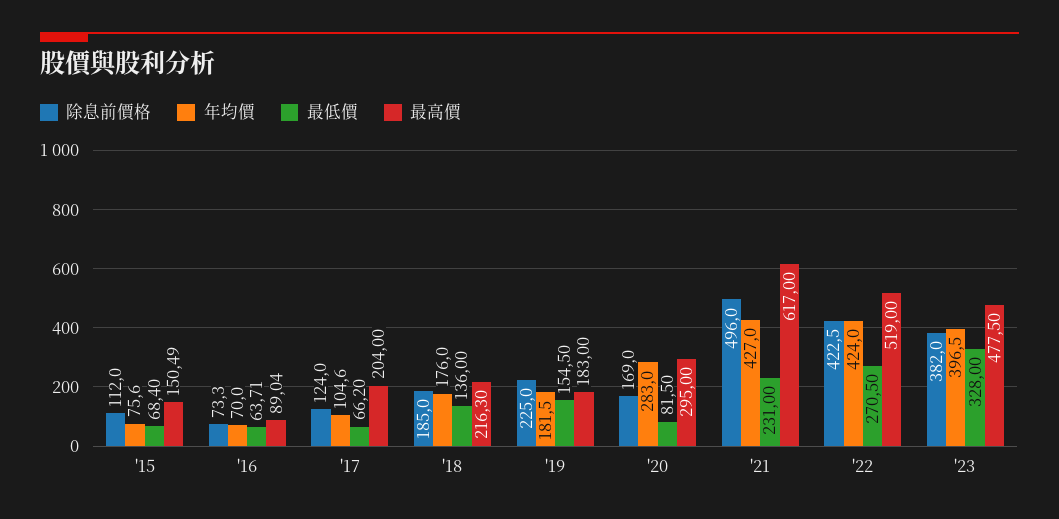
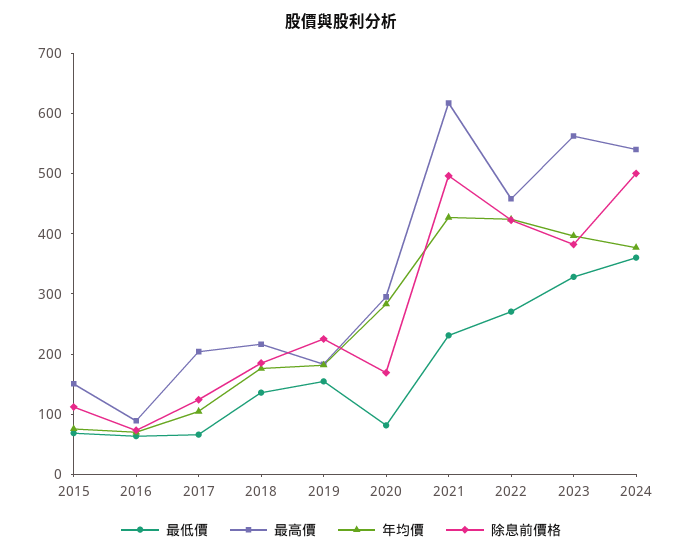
最高價, '22: 519 -> 460
最高價, '23: 477.5 -> 560
最低價, 2024: none -> 360
最高價, 2024: none -> 540
年均價, 2024: none -> 380
除息前價格, 2024: none -> 500

